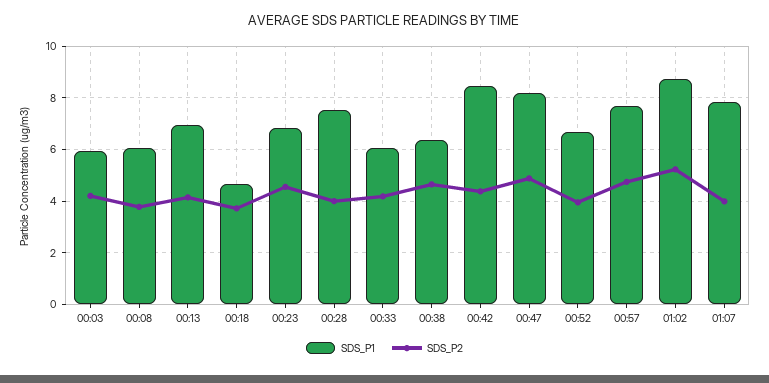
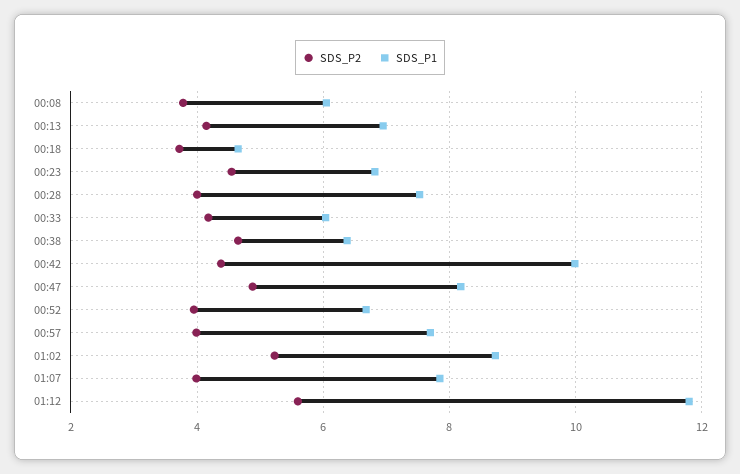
SDS_P1, 00:03: 6 -> none
SDS_P2, 00:03: 4.25 -> none
SDS_P1, 00:42: 8.5 -> 10
SDS_P2, 00:57: 4.75 -> 4
SDS_P2, 01:12: none -> 5.6
SDS_P1, 01:12: none -> 11.8

